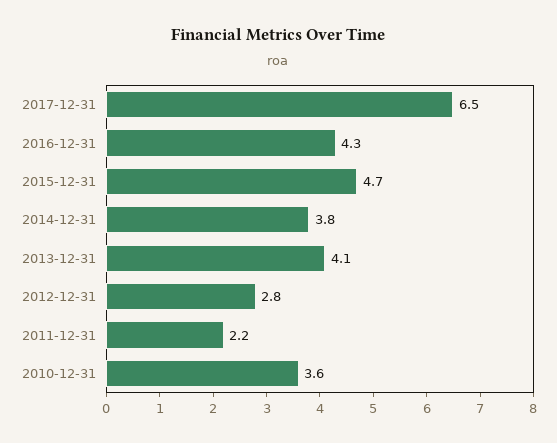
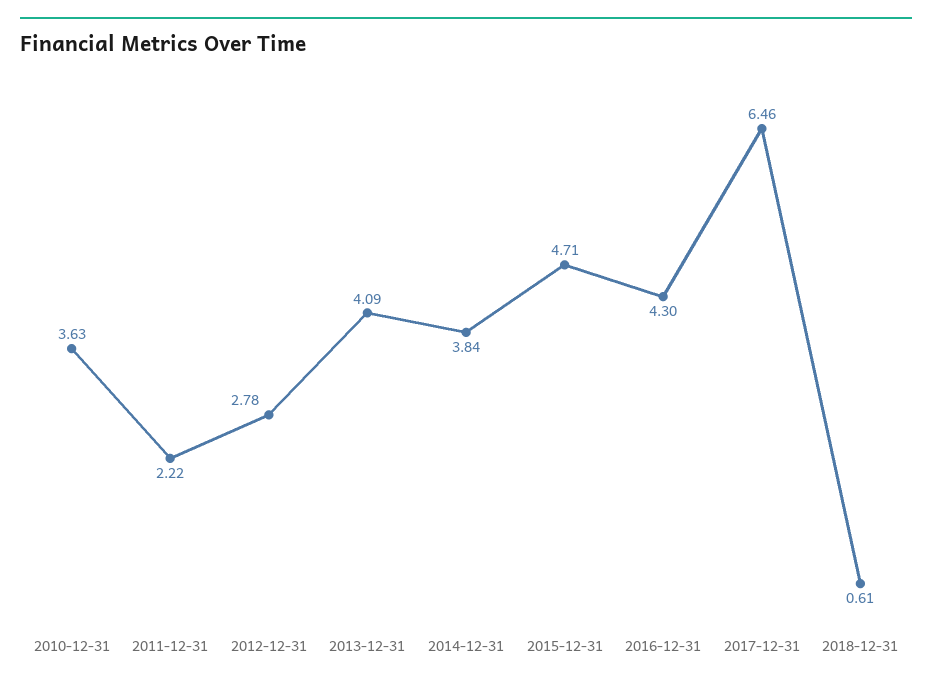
2018-12-31: none -> 0.61

